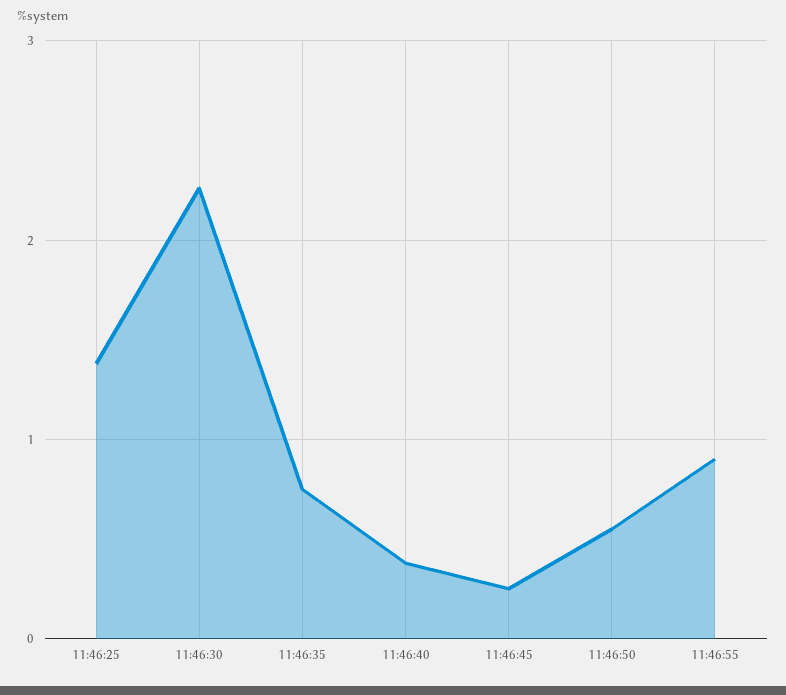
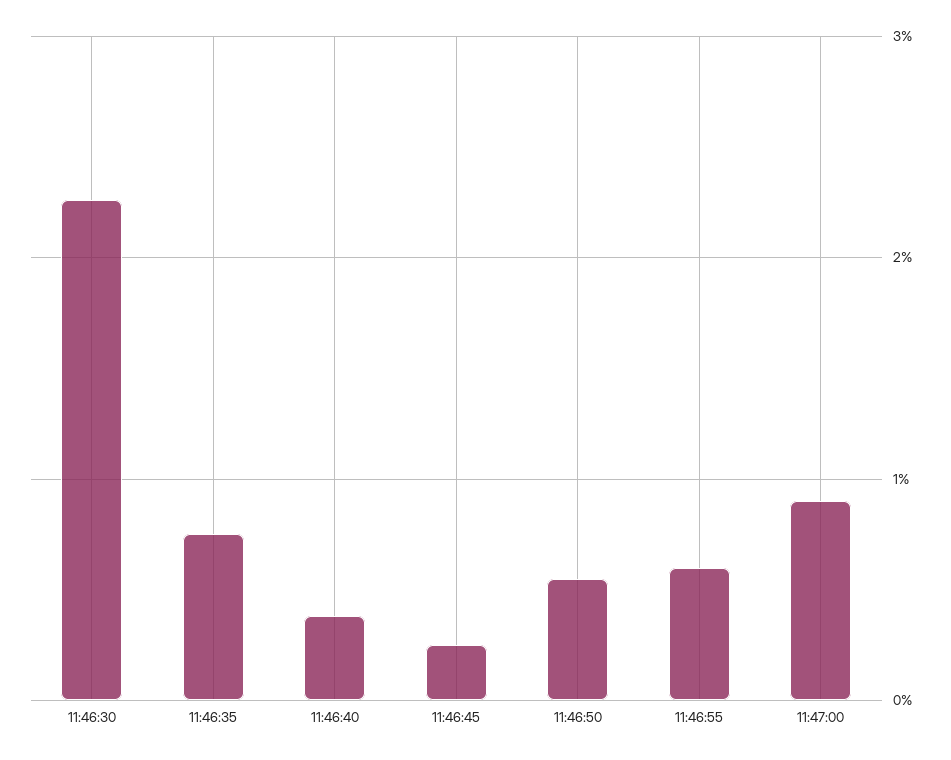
11:46:25: 1.4 -> none
11:46:55: 0.9 -> 0.6
11:47:00: none -> 0.9

